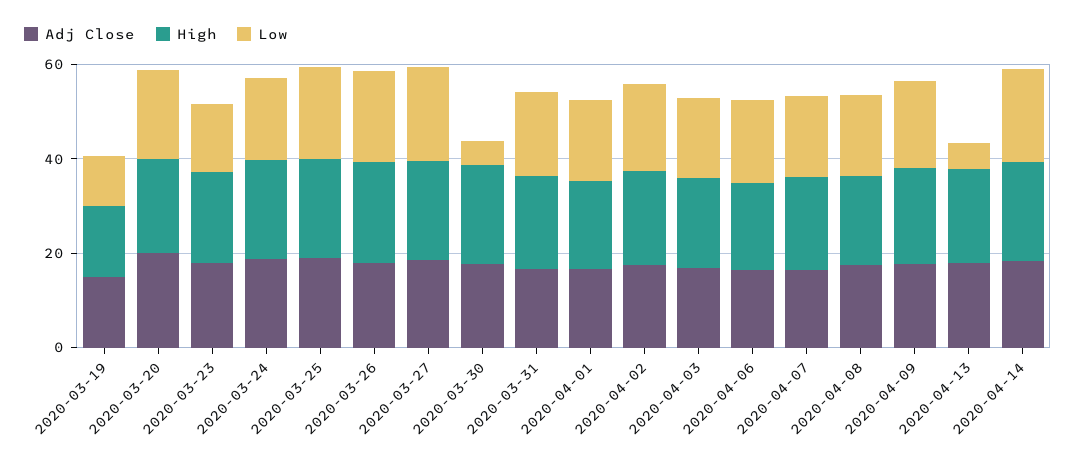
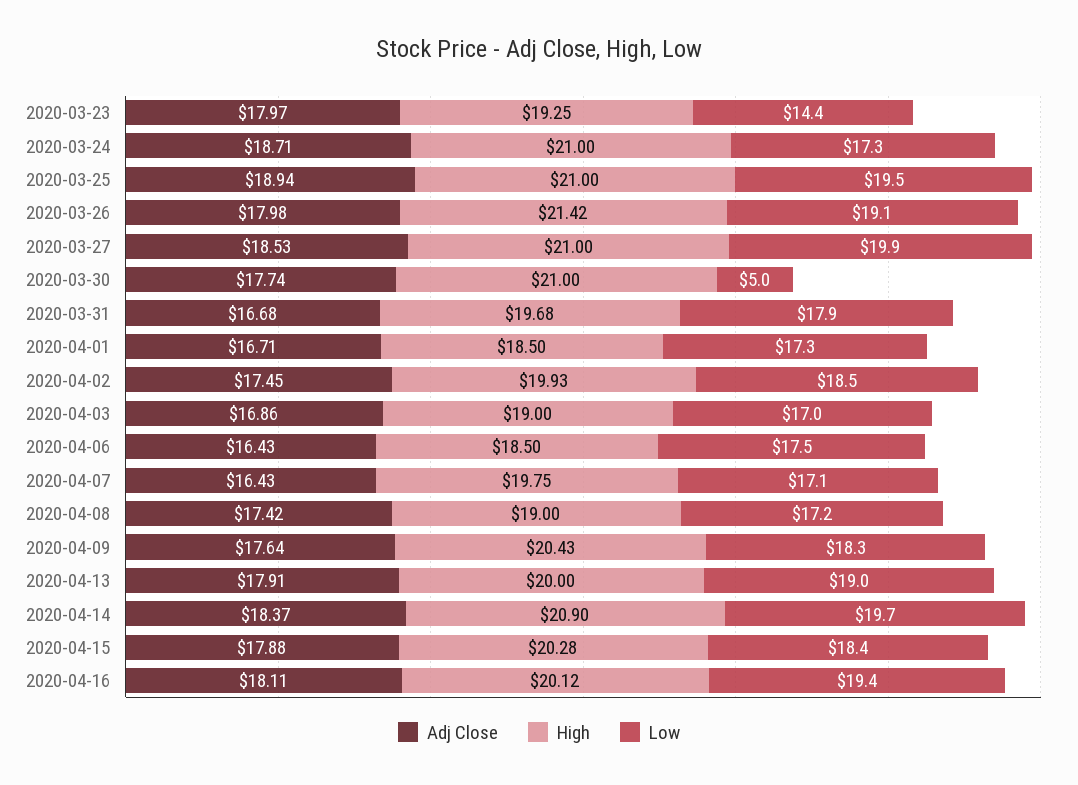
Adj Close, 2020-03-19: 15 -> none
High, 2020-03-19: 15 -> none
Low, 2020-03-19: 10 -> none
Adj Close, 2020-03-20: 20 -> none
High, 2020-03-20: 20 -> none
Low, 2020-03-20: 20 -> none
Low, 2020-04-13: 5 -> 19
Adj Close, 2020-04-15: none -> 17.88
High, 2020-04-15: none -> 20.28
Low, 2020-04-15: none -> 18.4
Adj Close, 2020-04-16: none -> 18.11
High, 2020-04-16: none -> 20.12
Low, 2020-04-16: none -> 19.4

